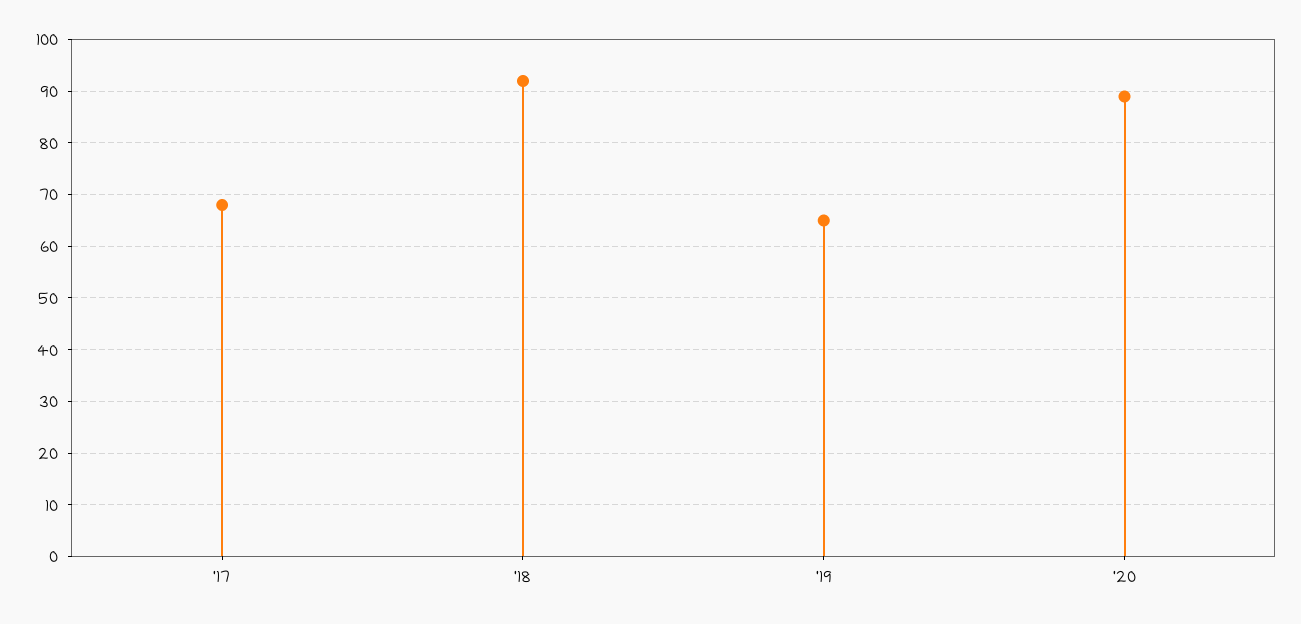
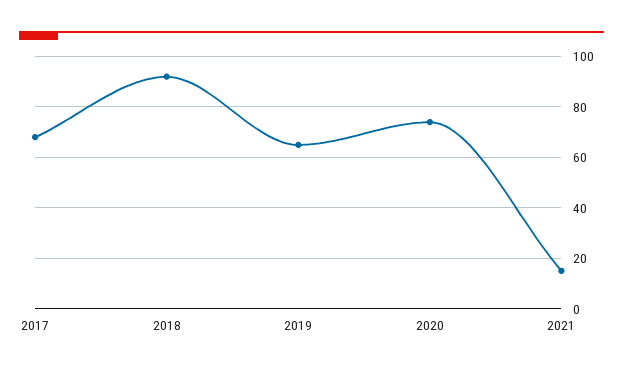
'20: 90 -> 75
2021: none -> 15

